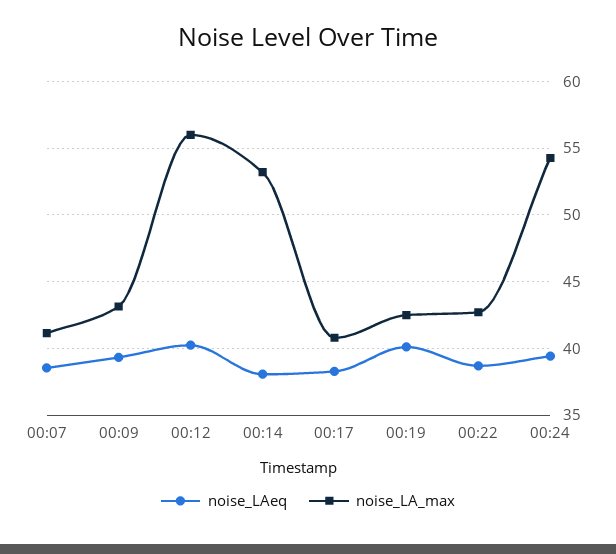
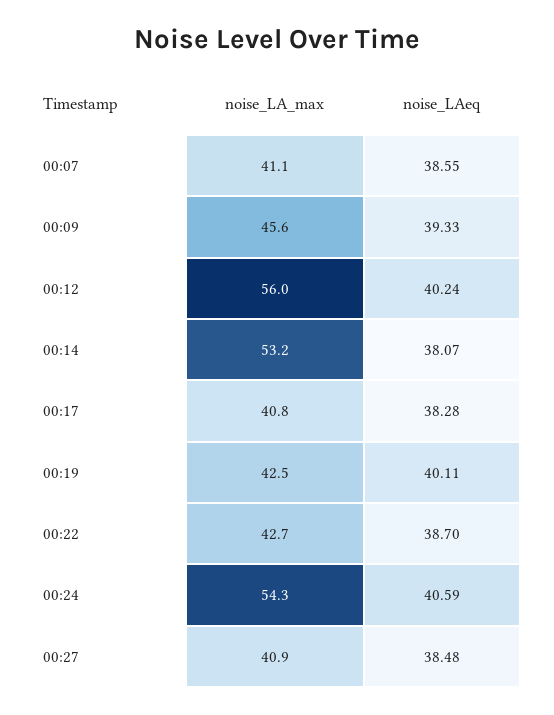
noise_LA_max, 00:09: 43 -> 45.6
noise_LAeq, 00:24: 39.5 -> 40.59
noise_LA_max, 00:27: none -> 40.9
noise_LAeq, 00:27: none -> 38.48

